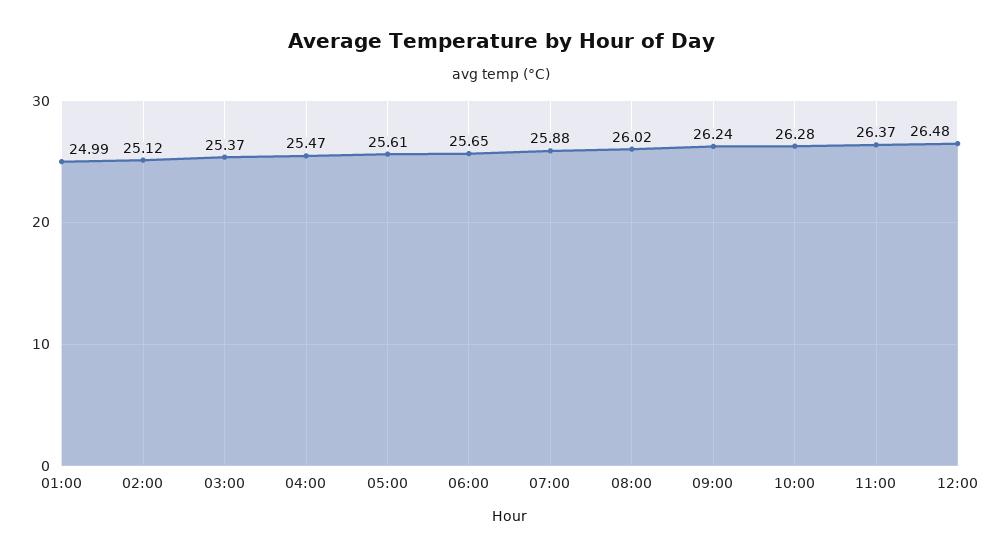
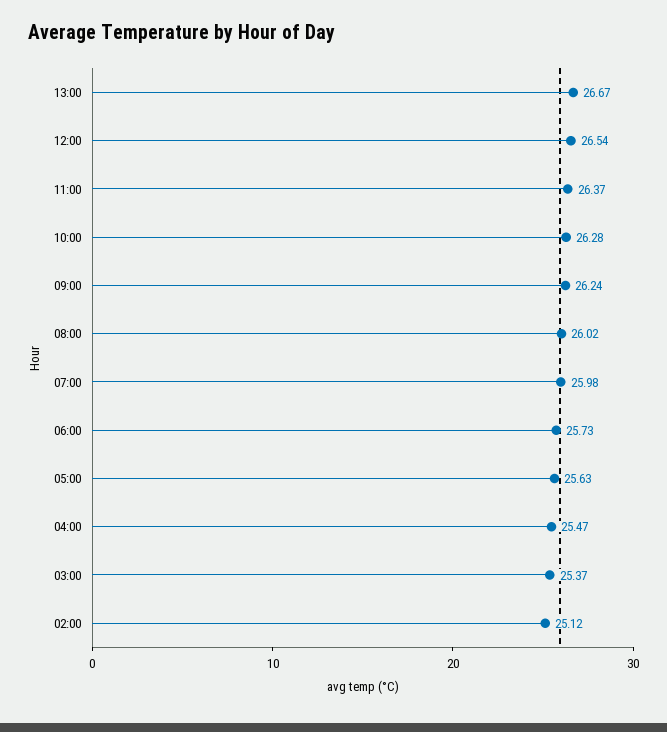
01:00: 24.99 -> none
05:00: 25.61 -> 25.63
06:00: 25.65 -> 25.73
07:00: 25.88 -> 25.98
12:00: 26.48 -> 26.54
13:00: none -> 26.67

